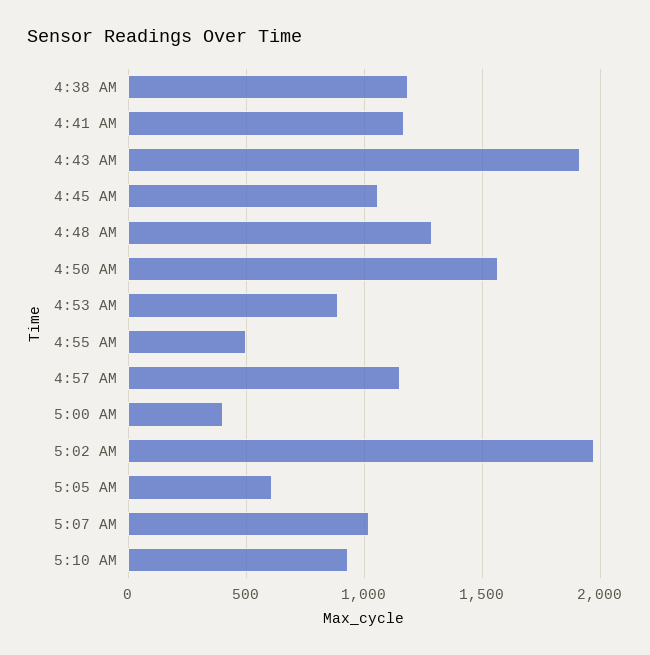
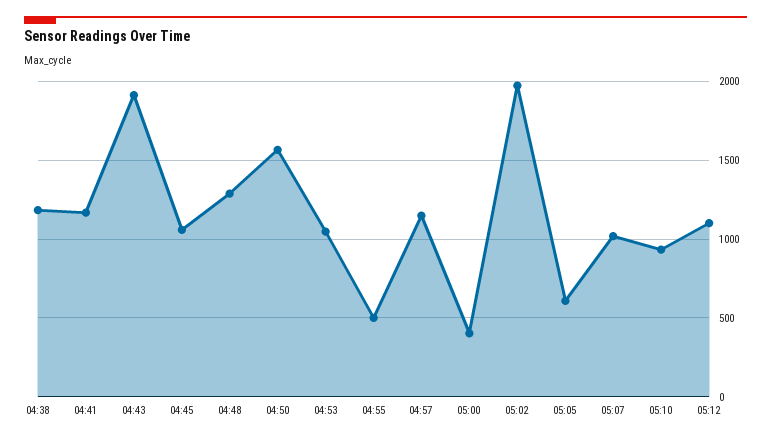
4:53 AM: 900 -> 1050
05:12: none -> 1100

